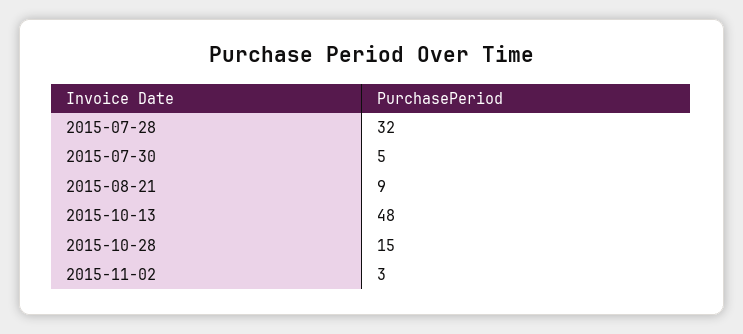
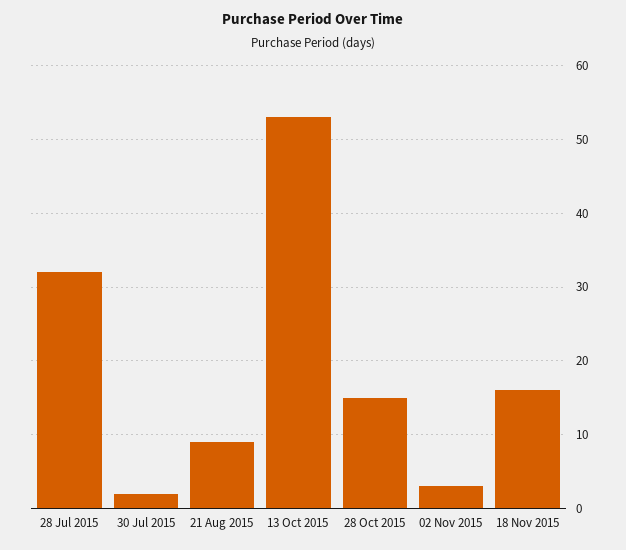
2015-07-30: 5 -> 2
2015-10-13: 48 -> 53
18 Nov 2015: none -> 16

